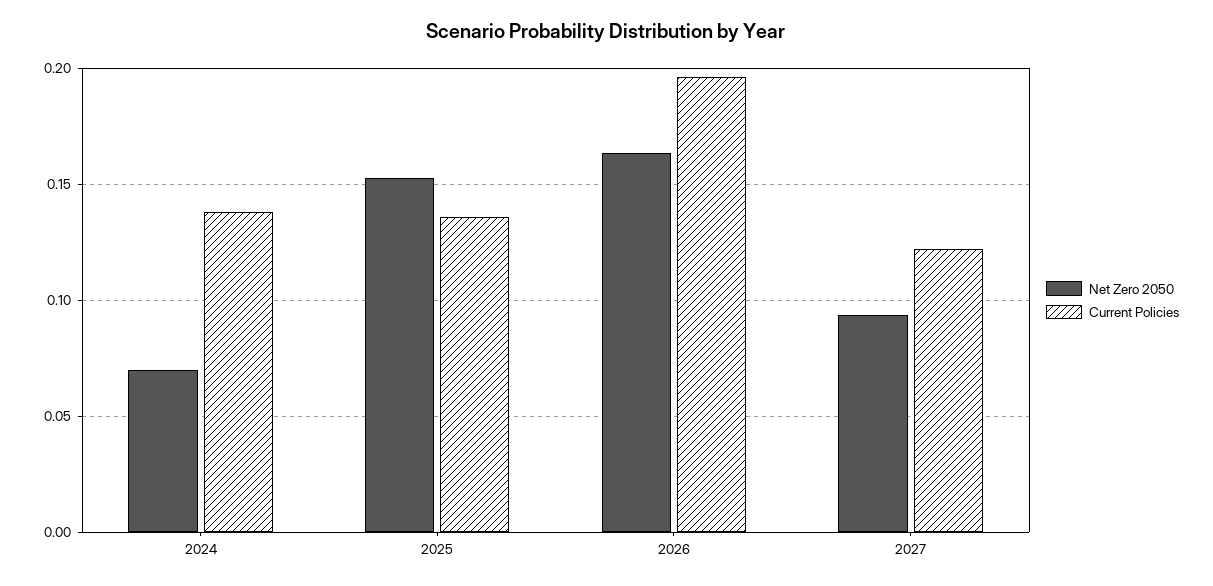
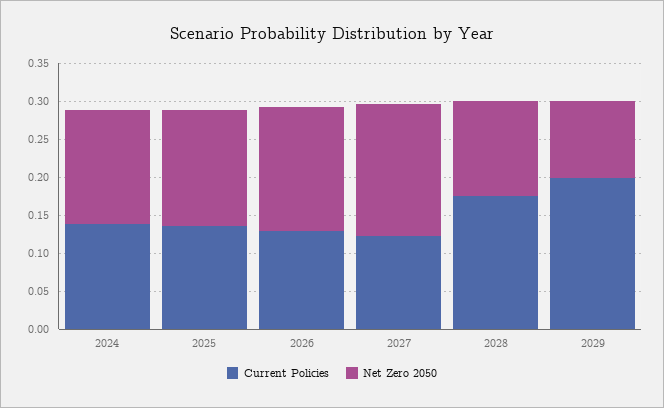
Net Zero 2050, 2024: 0.07 -> 0.15
Current Policies, 2026: 0.195 -> 0.125
Net Zero 2050, 2027: 0.095 -> 0.175
Current Policies, 2028: none -> 0.175
Net Zero 2050, 2028: none -> 0.125
Current Policies, 2029: none -> 0.2
Net Zero 2050, 2029: none -> 0.1

